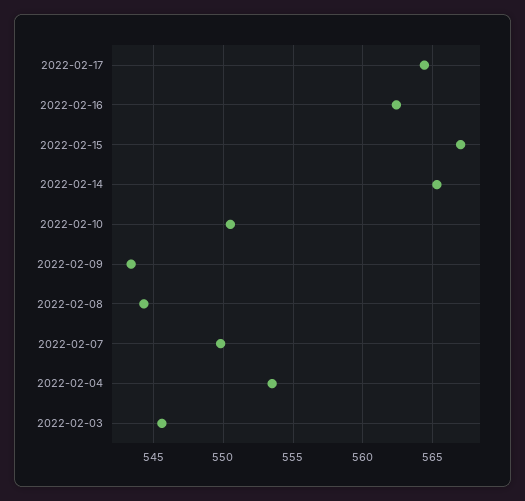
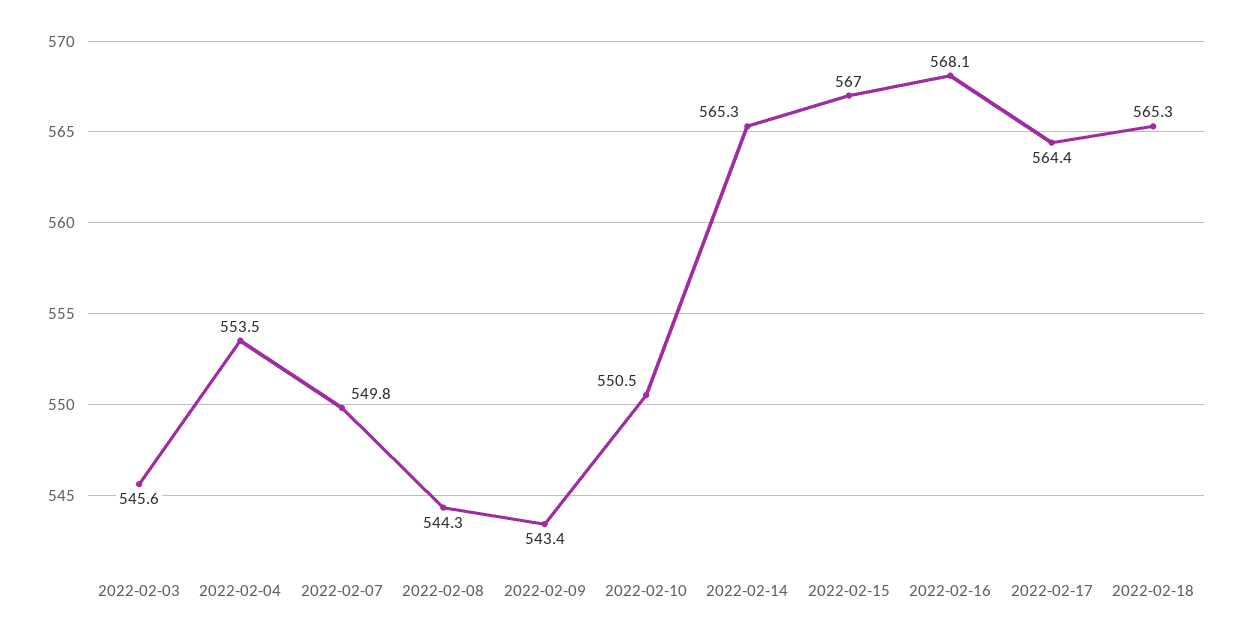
2022-02-16: 562.5 -> 568.1
2022-02-18: none -> 565.3

